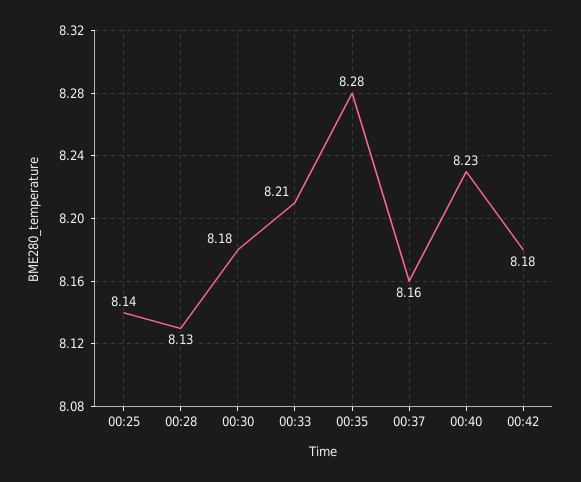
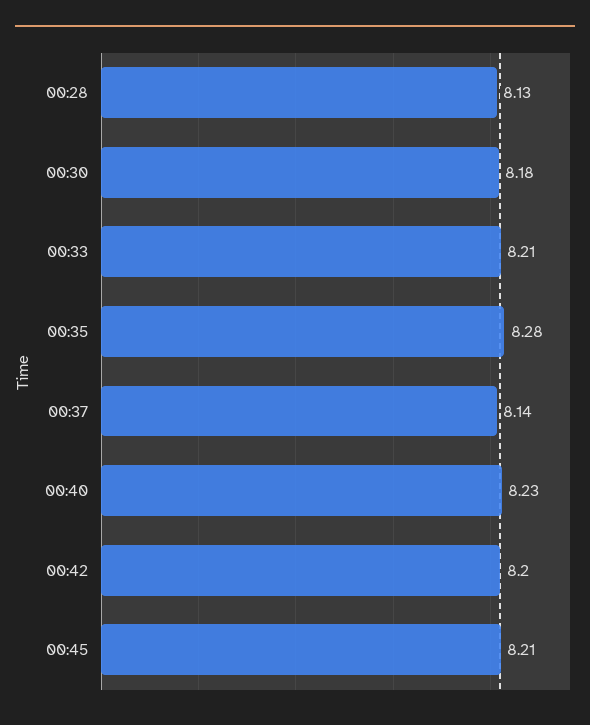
00:25: 8.14 -> none
00:37: 8.16 -> 8.14
00:42: 8.18 -> 8.2
00:45: none -> 8.21

